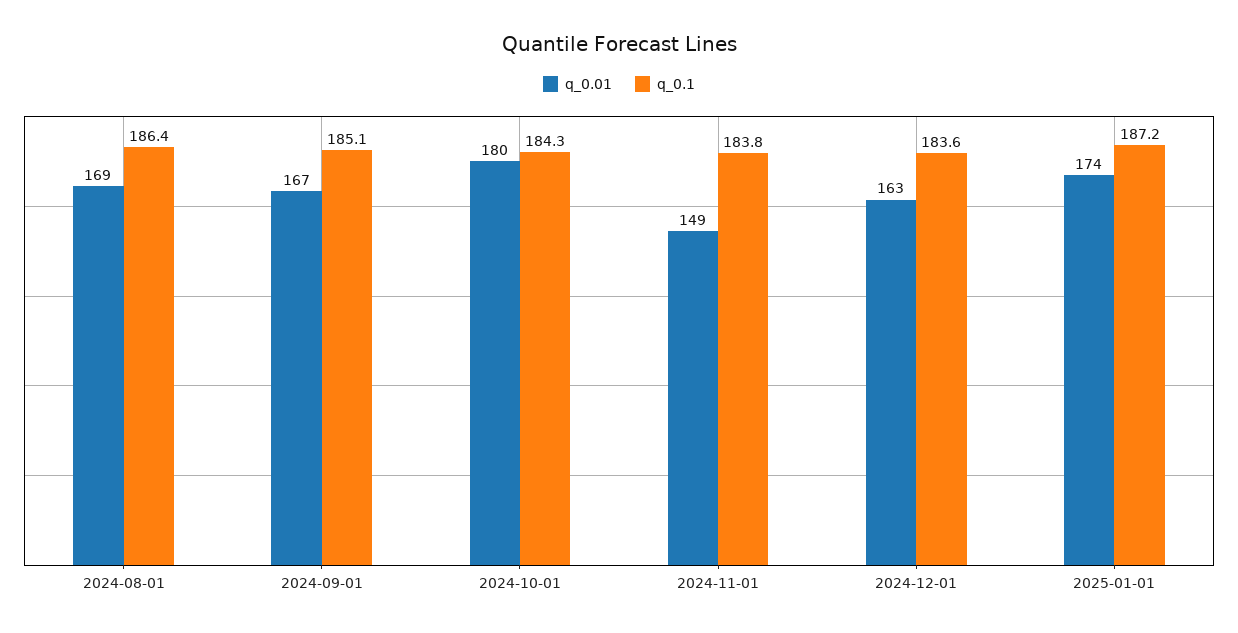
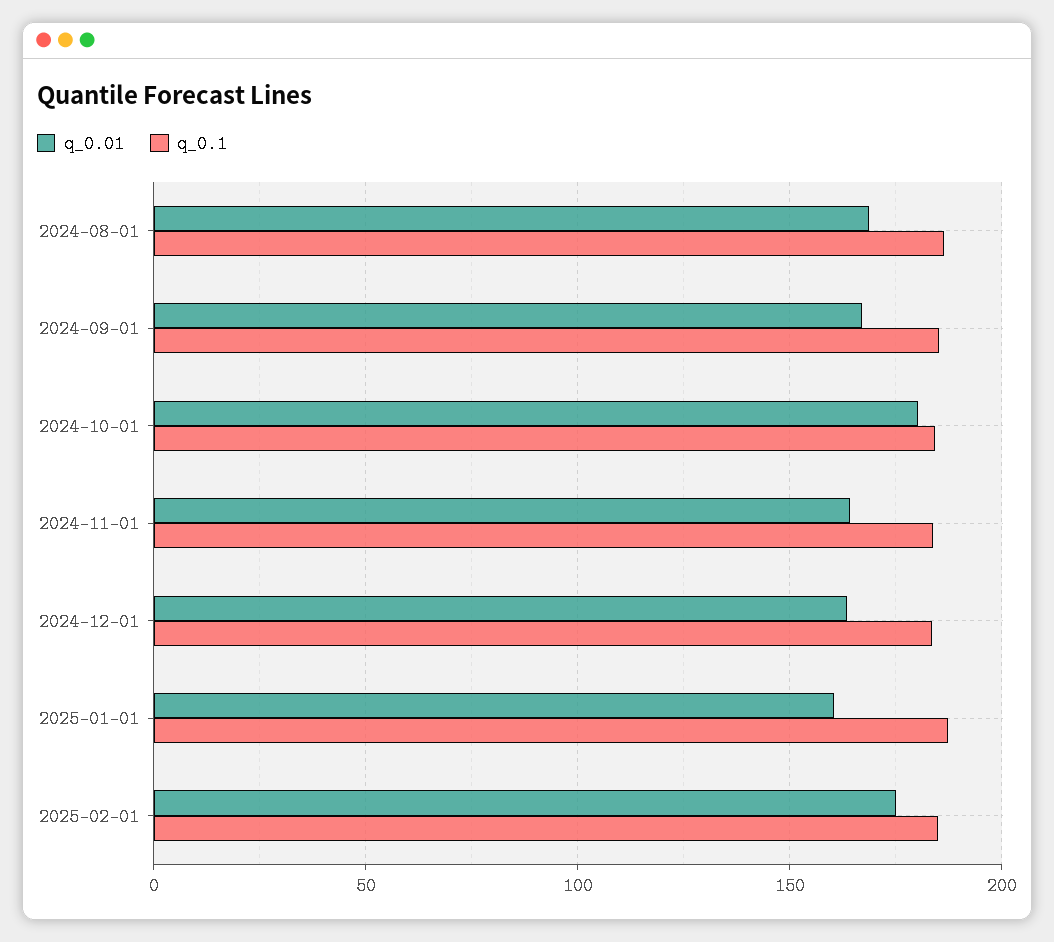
q_0.01, 2024-11-01: 149 -> 165
q_0.01, 2025-01-01: 174 -> 160
q_0.01, 2025-02-01: none -> 175
q_0.1, 2025-02-01: none -> 185

